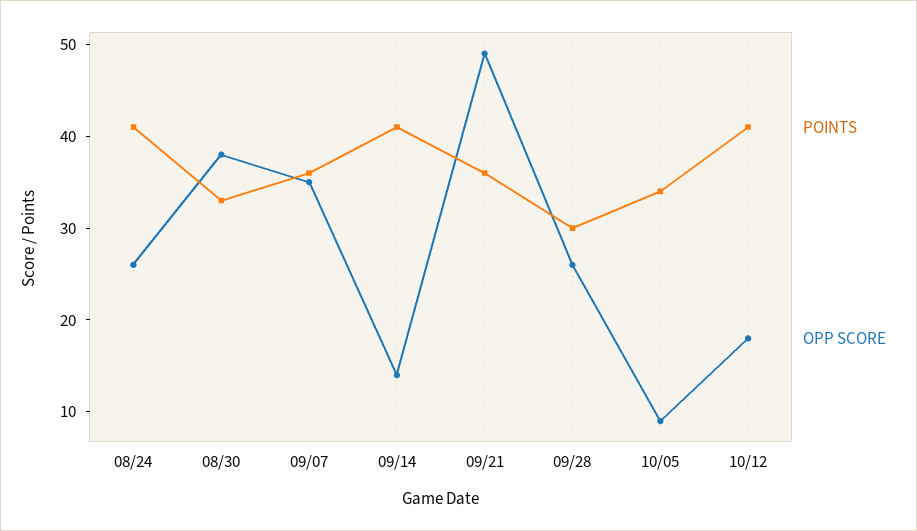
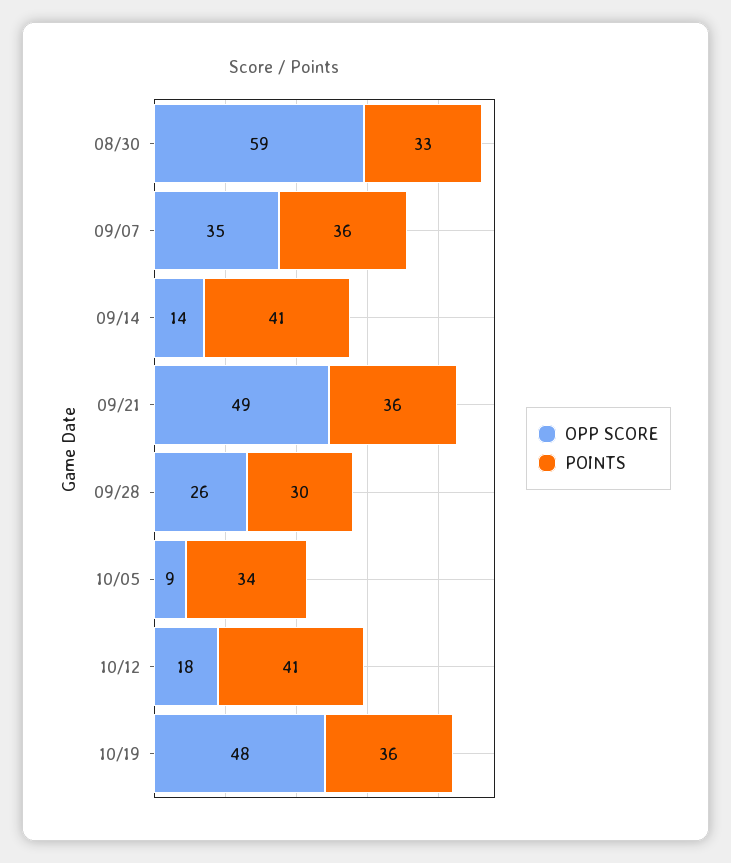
POINTS, 08/24: 41 -> none
OPP SCORE, 08/24: 26 -> none
OPP SCORE, 08/30: 38 -> 59
OPP SCORE, 10/19: none -> 48
POINTS, 10/19: none -> 36

